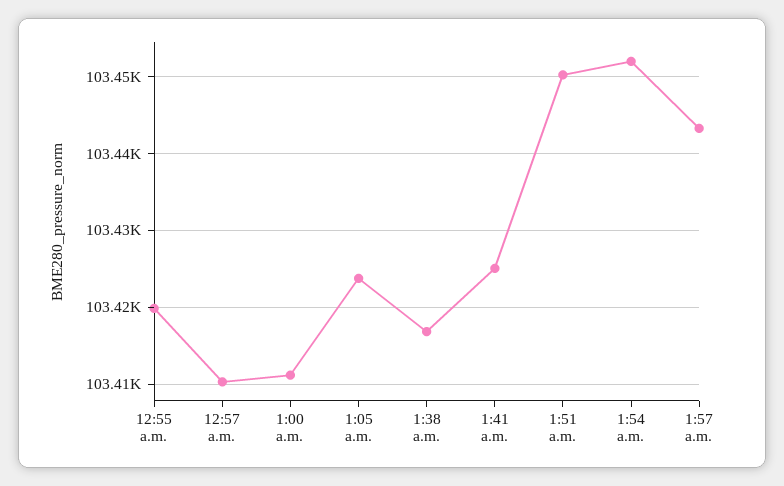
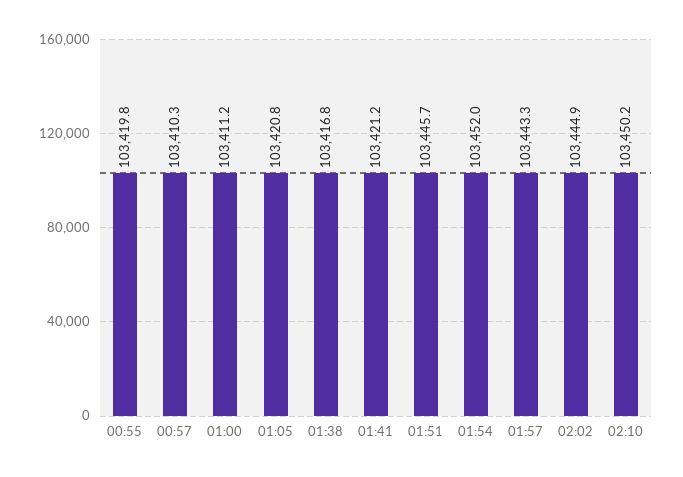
1:05 a.m.: 103424 -> 103420.8
1:41 a.m.: 103425 -> 103421.2
1:51 a.m.: 103450 -> 103445.7
02:02: none -> 103444.9
02:10: none -> 103450.2

